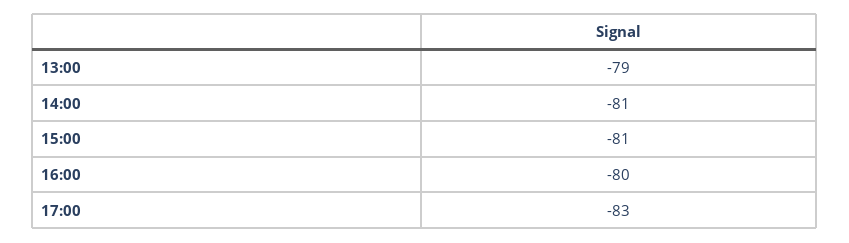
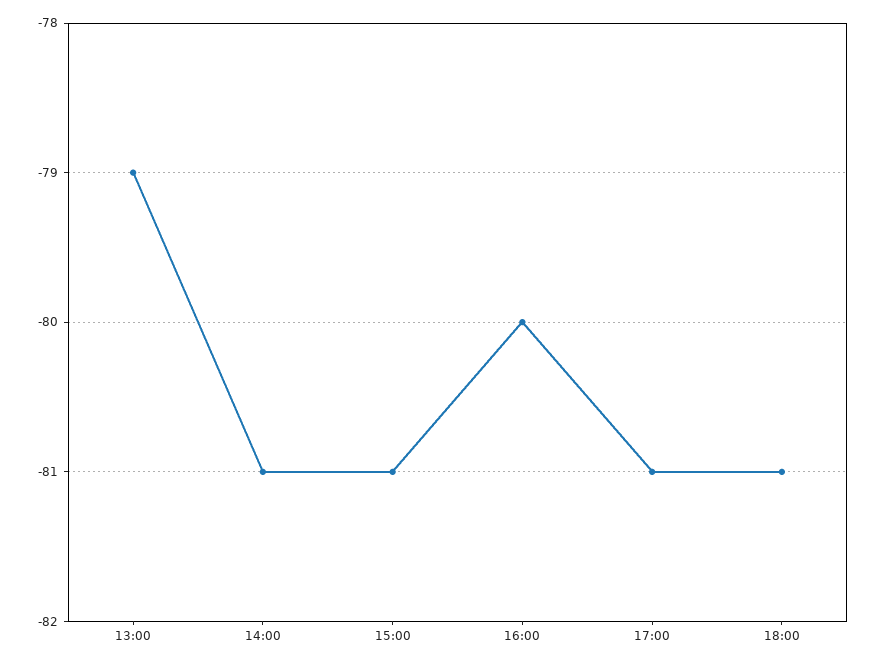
17:00: -83 -> -81
18:00: none -> -81

